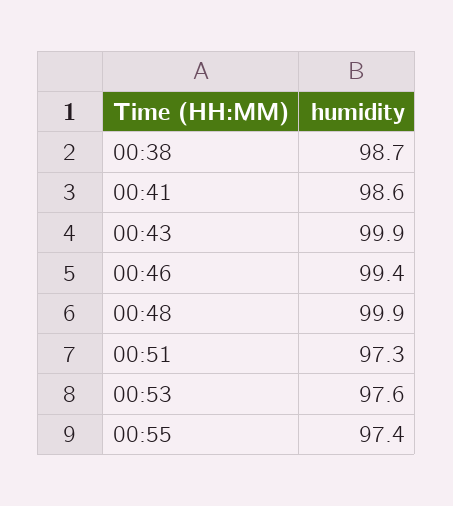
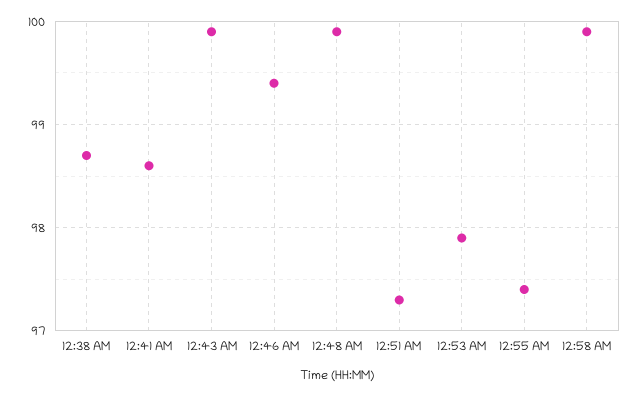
00:53: 97.6 -> 97.9
12:58 AM: none -> 99.9

